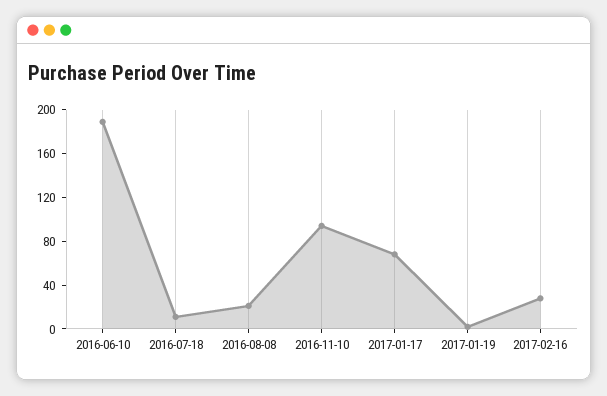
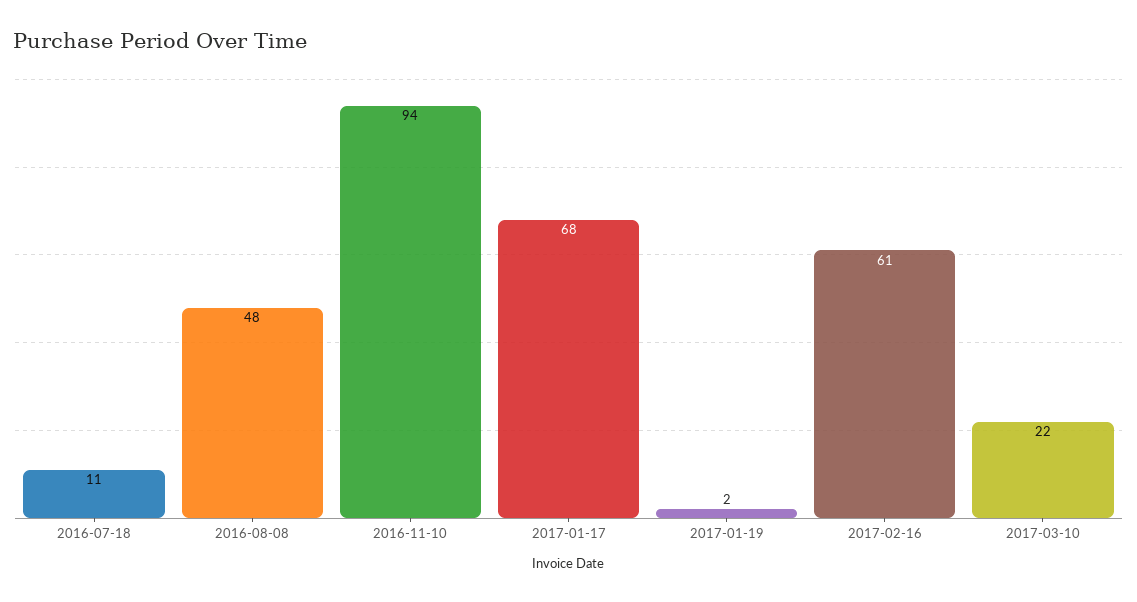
2016-06-10: 190 -> none
2016-08-08: 20 -> 48
2017-02-16: 30 -> 61
2017-03-10: none -> 22

